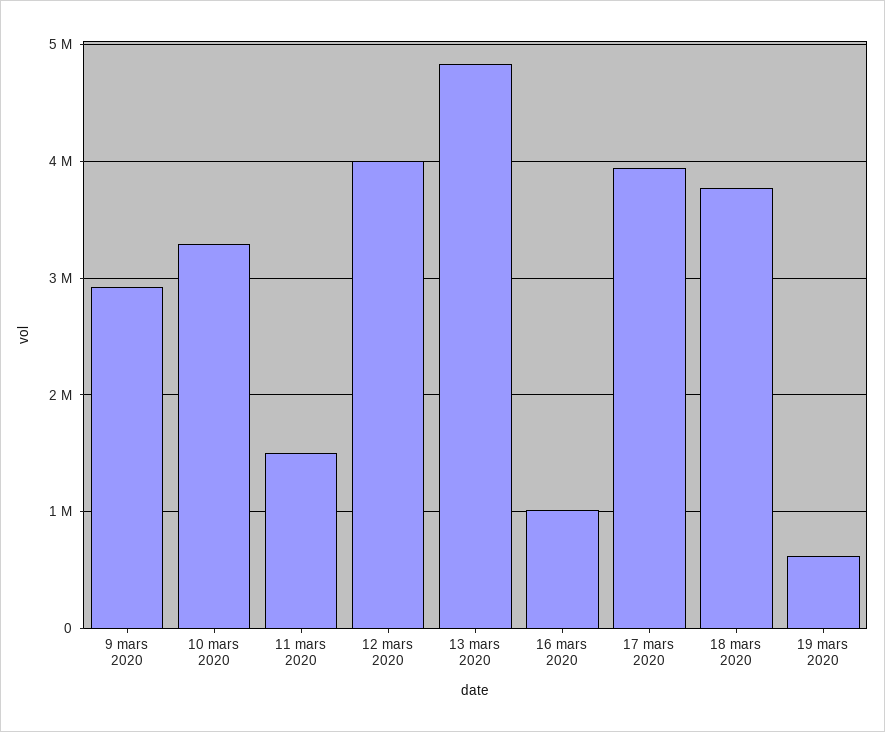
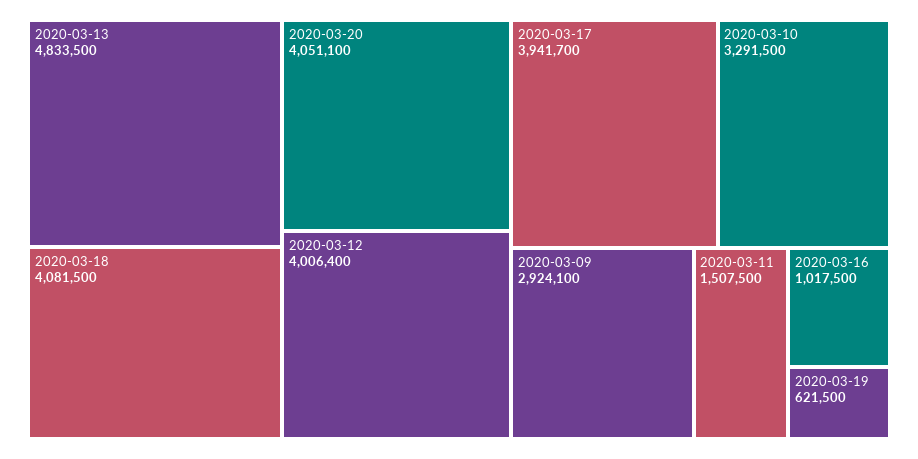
18 mars 2020: 3800000 -> 4081500
2020-03-20: none -> 4051100

